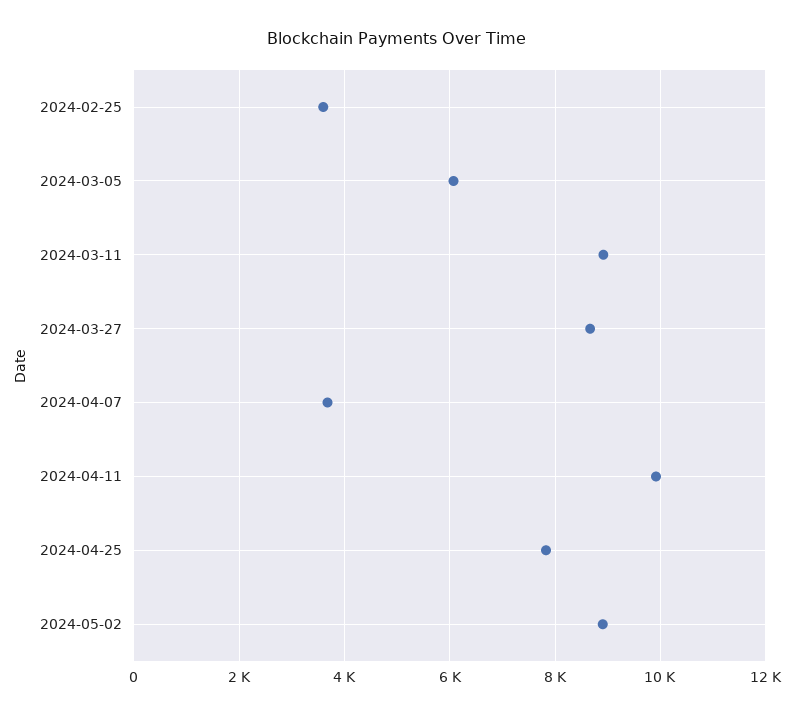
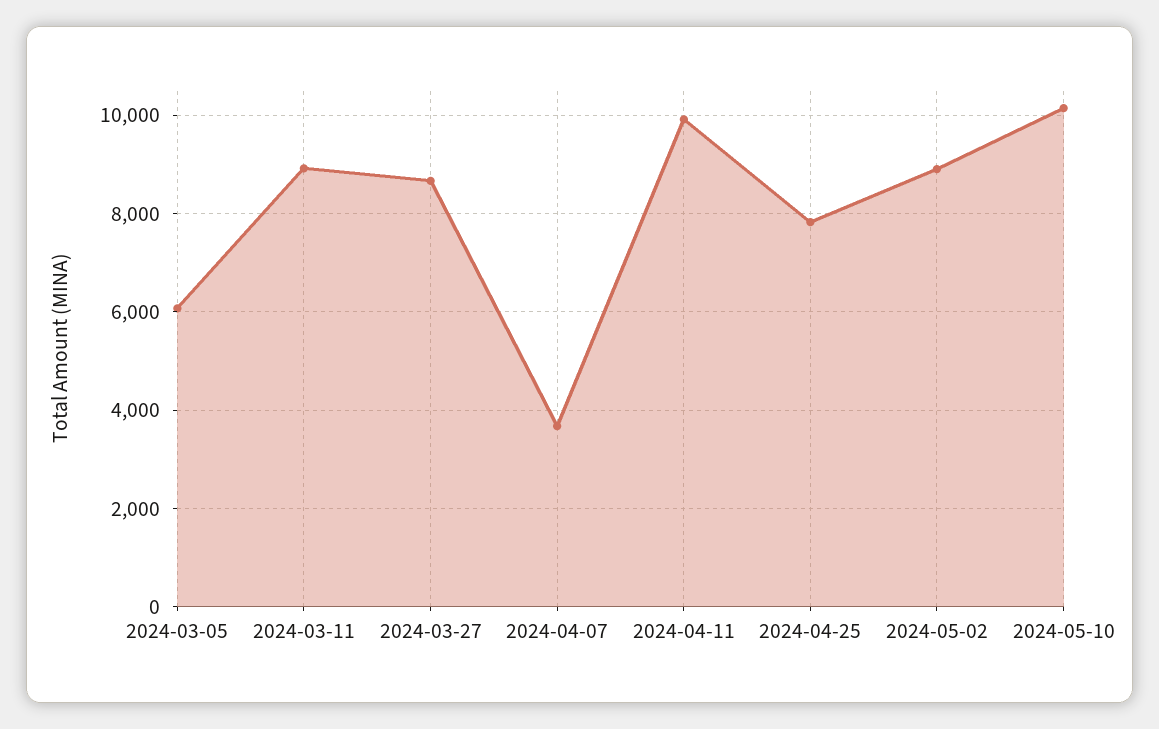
2024-02-25: 3600 -> none
2024-05-10: none -> 10200

